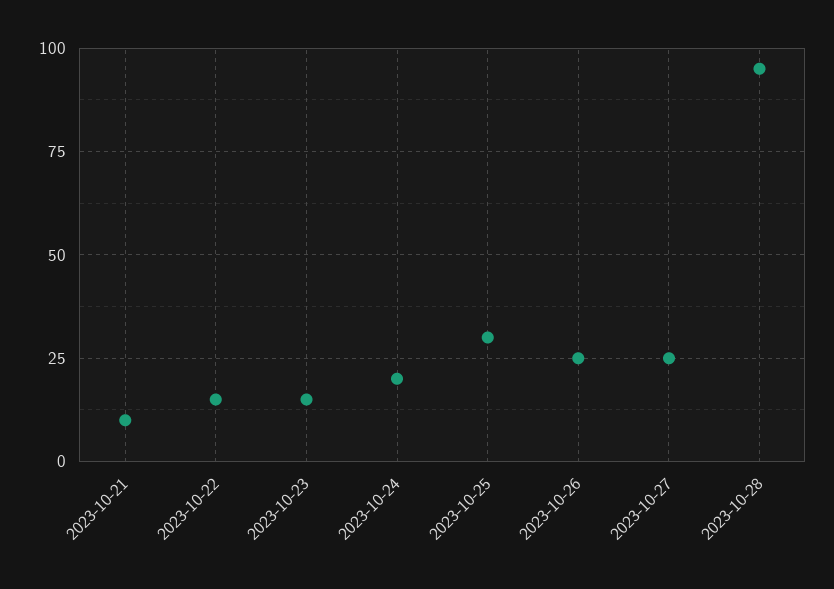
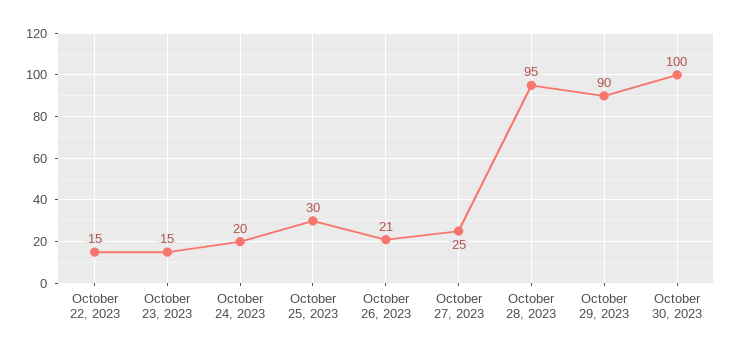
2023-10-21: 10 -> none
2023-10-26: 25 -> 21
October 29, 2023: none -> 90
October 30, 2023: none -> 100

